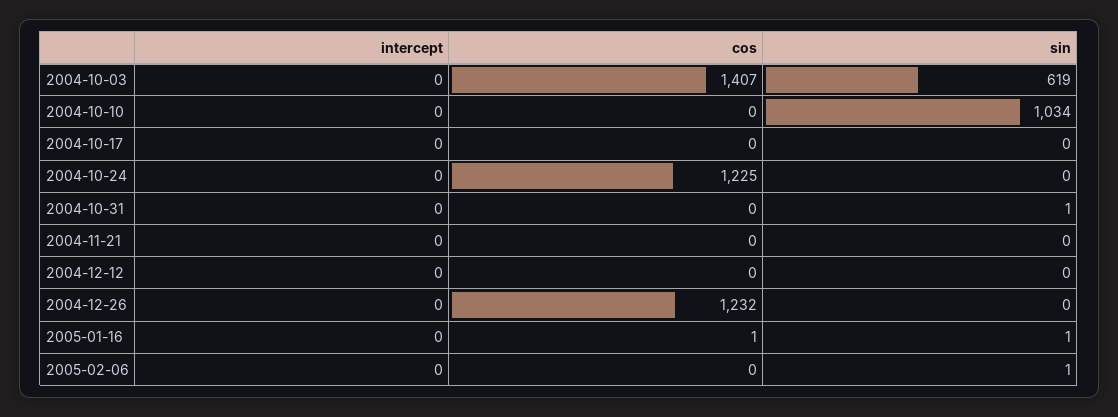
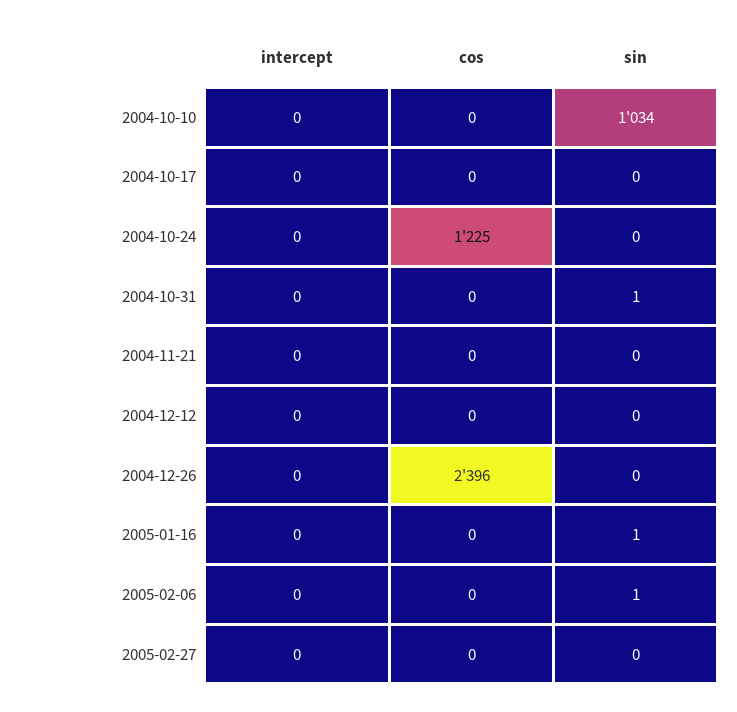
intercept, 2004-10-03: 0 -> none
cos, 2004-10-03: 1407 -> none
sin, 2004-10-03: 619 -> none
cos, 2004-12-26: 1232 -> 2396
cos, 2005-01-16: 1 -> 0
intercept, 2005-02-27: none -> 0
cos, 2005-02-27: none -> 0
sin, 2005-02-27: none -> 0

